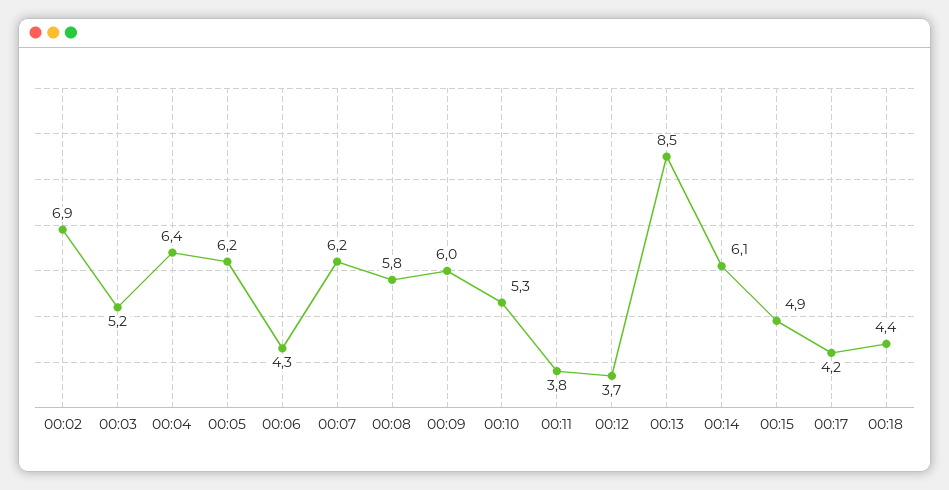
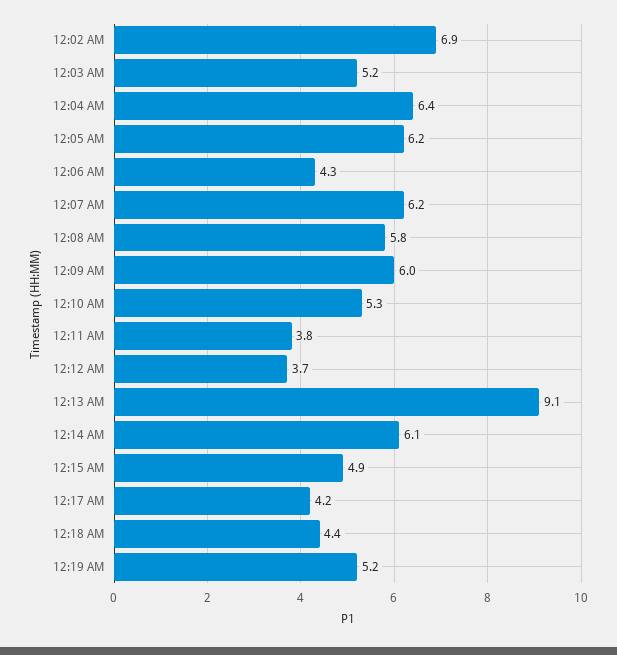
00:13: 8.5 -> 9.1
12:19 AM: none -> 5.2

